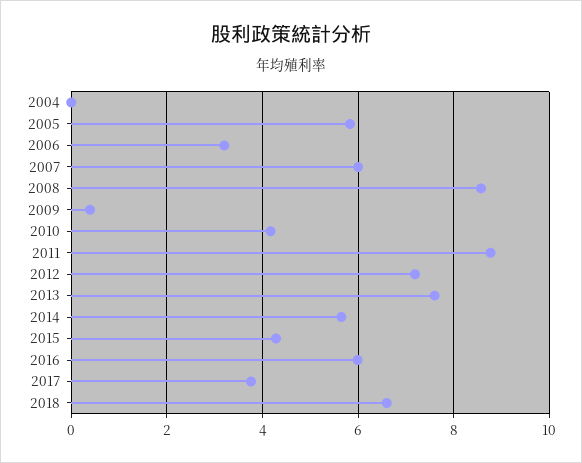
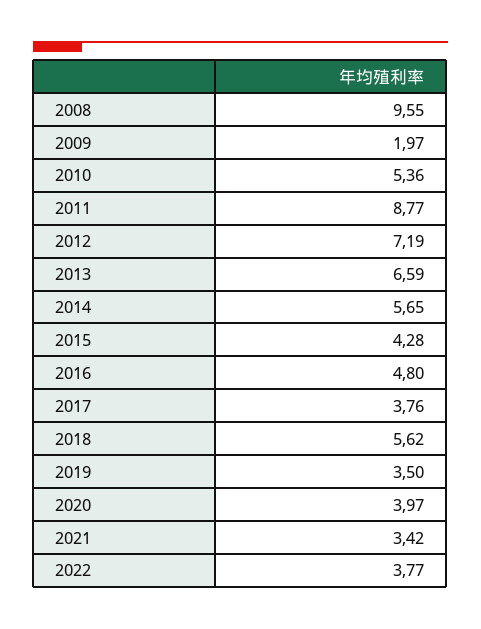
2004: 0 -> none
2005: 5.8 -> none
2006: 3.2 -> none
2007: 6 -> none
2008: 8.6 -> 9.55
2009: 0.4 -> 1.97
2010: 4.2 -> 5.36
2013: 7.6 -> 6.59
2016: 6 -> 4.8
2018: 6.6 -> 5.62
2019: none -> 3.5
2020: none -> 3.97
2021: none -> 3.42
2022: none -> 3.77

